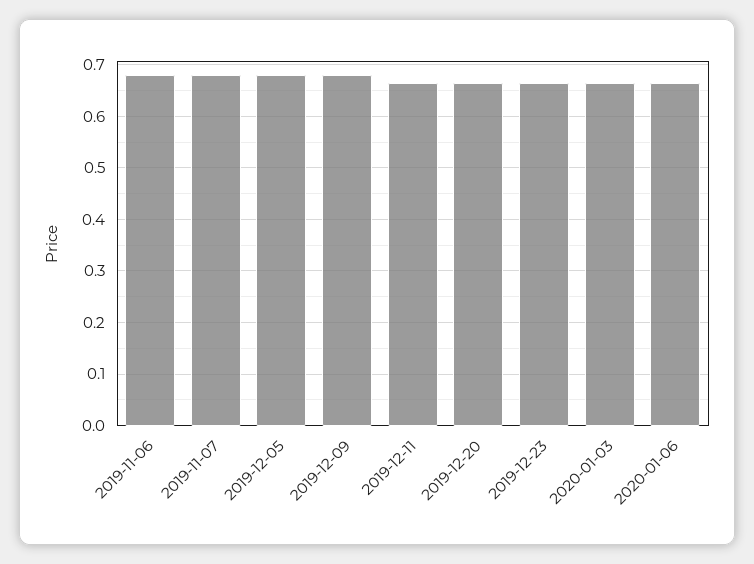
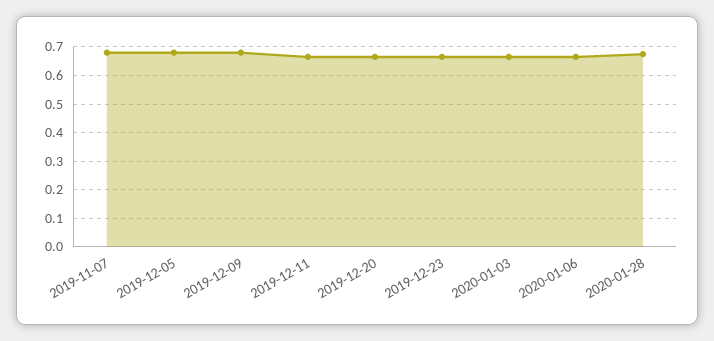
2019-11-06: 0.68 -> none
2020-01-28: none -> 0.675

